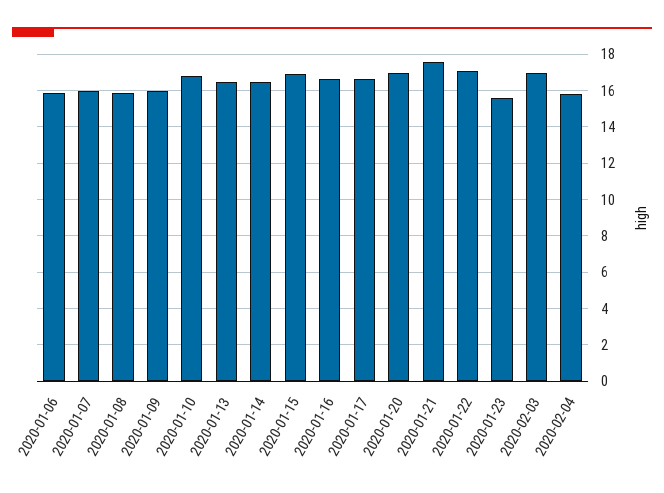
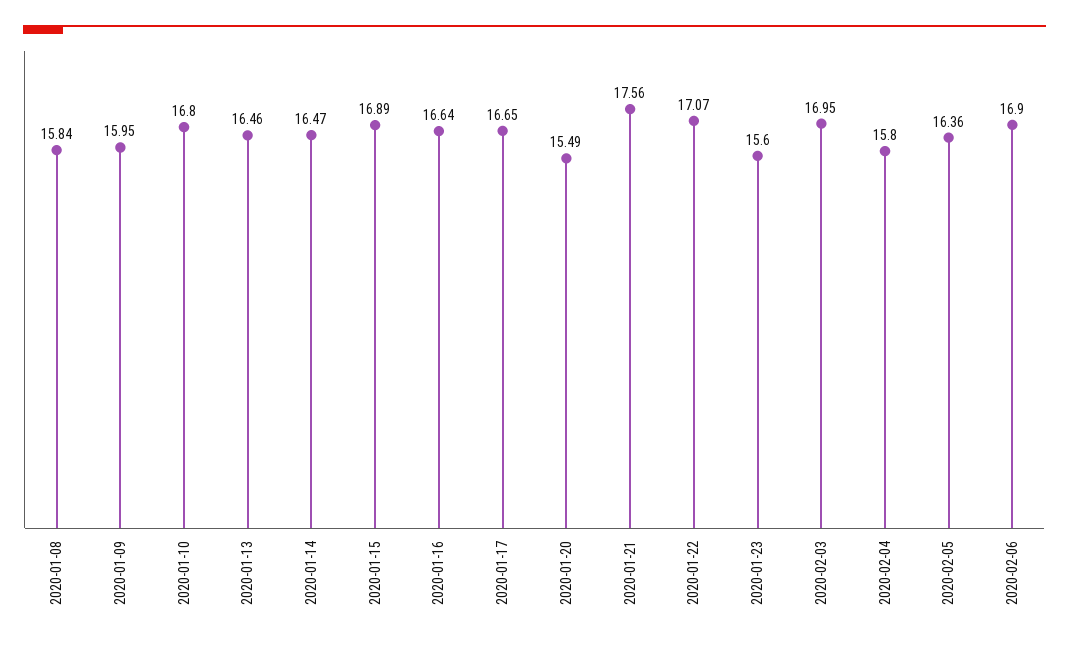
2020-01-06: 16 -> none
2020-01-07: 16 -> none
2020-01-20: 17 -> 15.49
2020-02-05: none -> 16.36
2020-02-06: none -> 16.9

